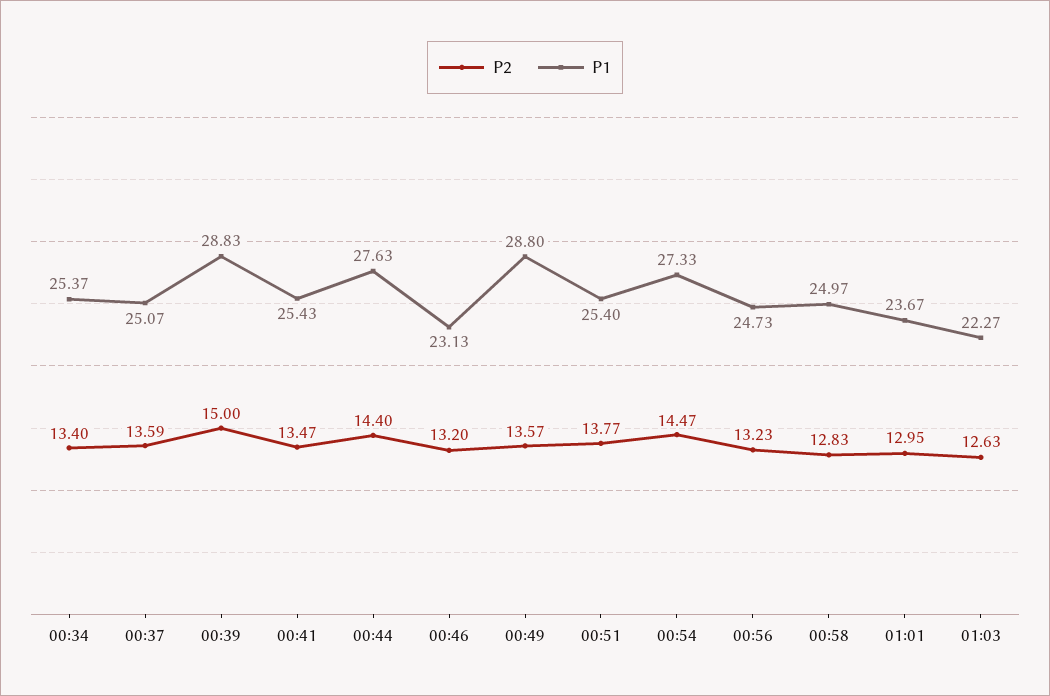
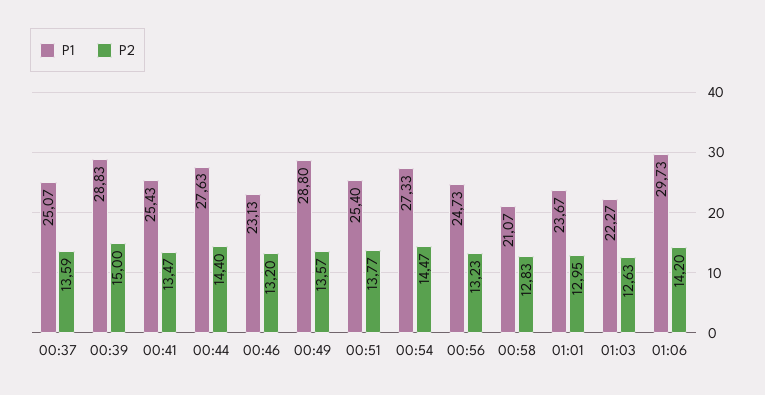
P2, 00:34: 13.4 -> none
P1, 00:34: 25.37 -> none
P1, 00:58: 24.97 -> 21.07
P1, 01:06: none -> 29.73
P2, 01:06: none -> 14.2

